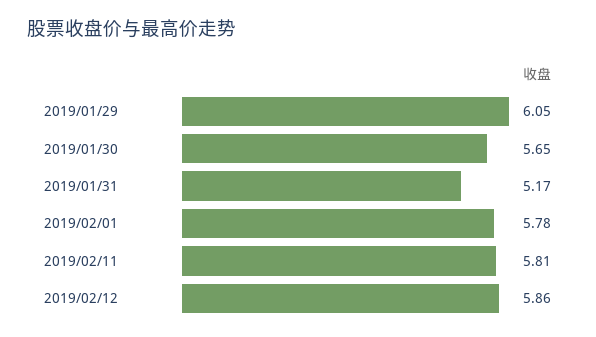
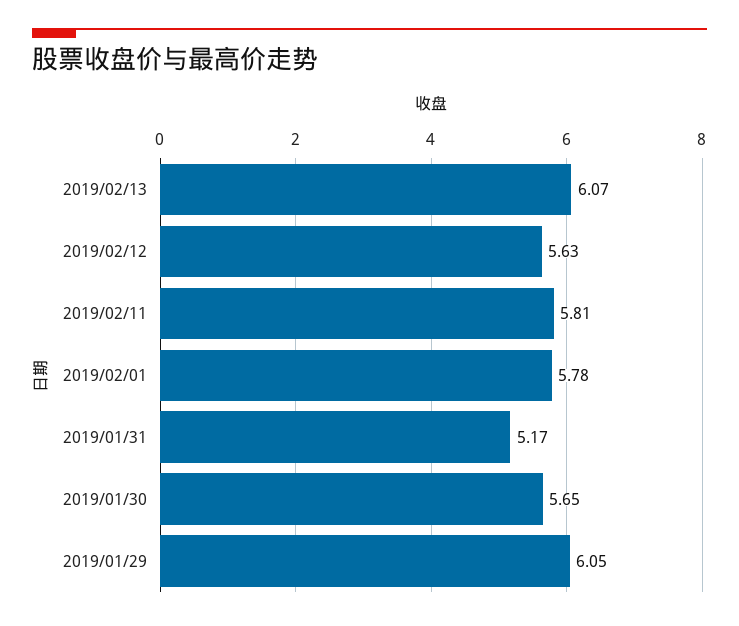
2019/02/12: 5.86 -> 5.63
2019/02/13: none -> 6.07

